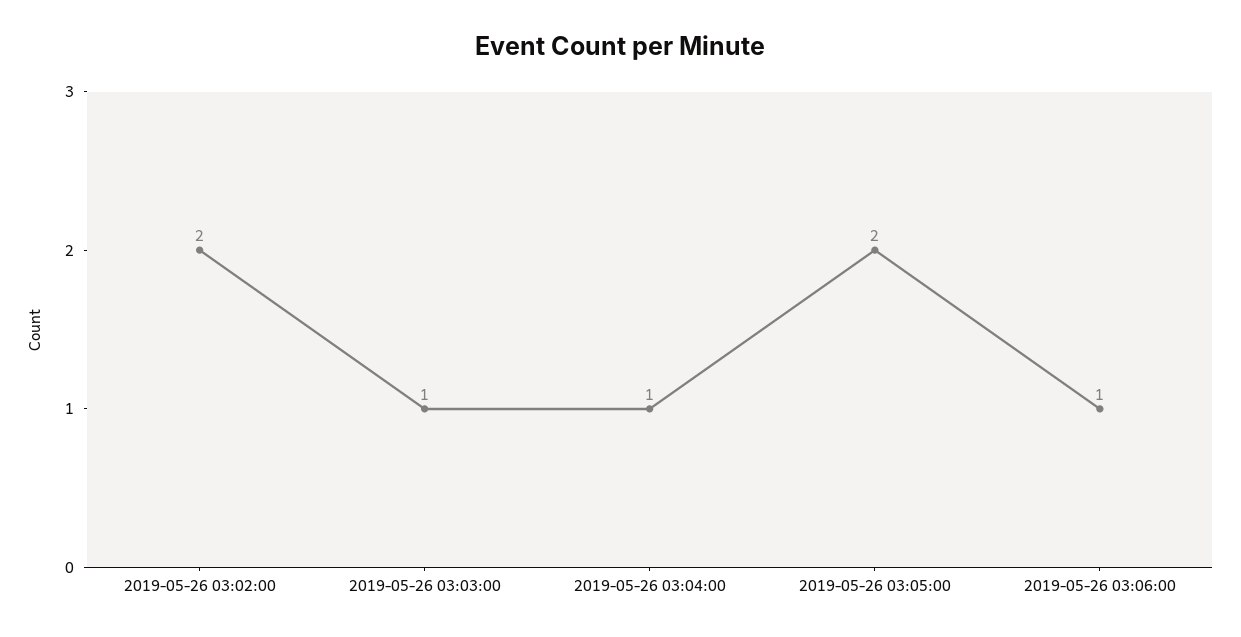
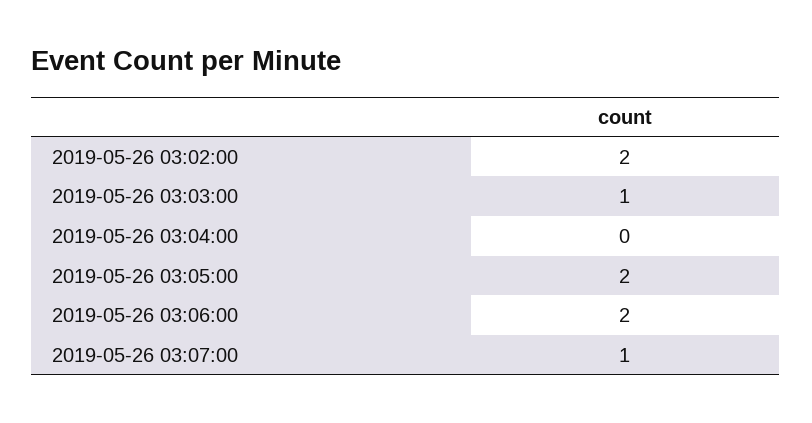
2019-05-26 03:04:00: 1 -> 0
2019-05-26 03:06:00: 1 -> 2
2019-05-26 03:07:00: none -> 1

